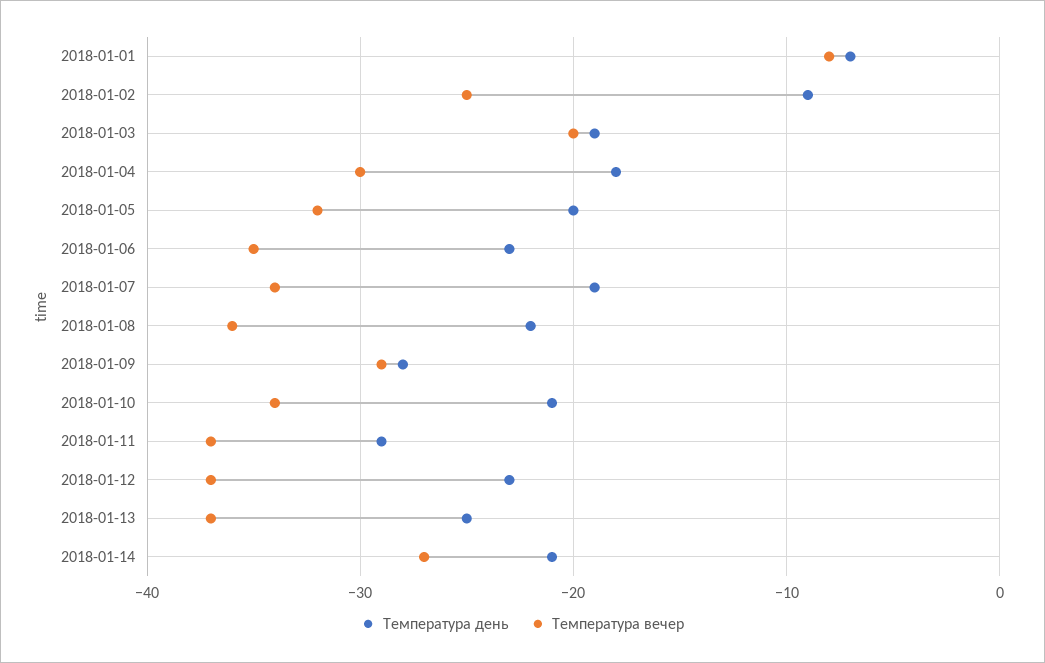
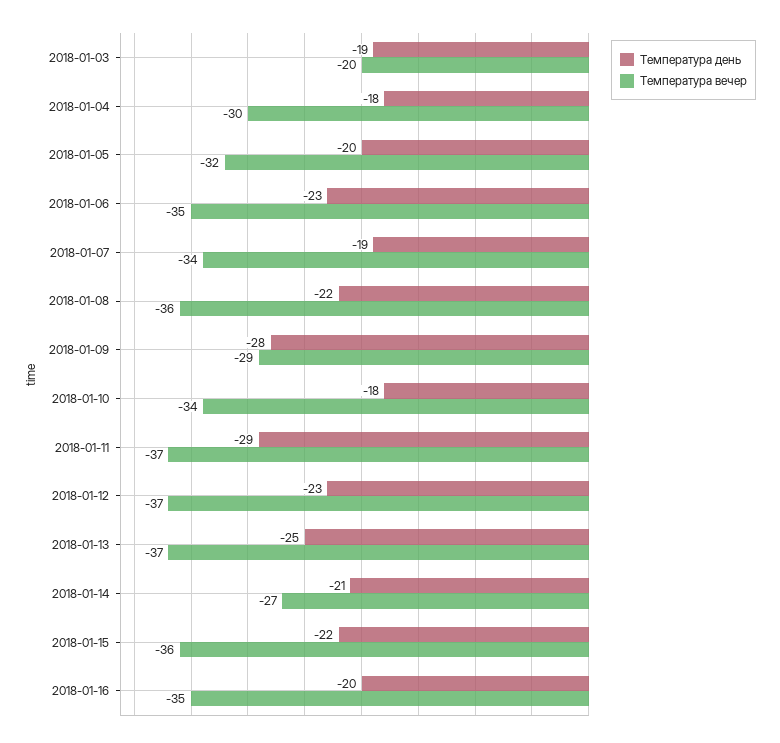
Температура день, 2018-01-01: -7 -> none
Температура вечер, 2018-01-01: -8 -> none
Температура день, 2018-01-02: -9 -> none
Температура вечер, 2018-01-02: -25 -> none
Температура день, 2018-01-10: -21 -> -18
Температура день, 2018-01-15: none -> -22
Температура вечер, 2018-01-15: none -> -36
Температура день, 2018-01-16: none -> -20
Температура вечер, 2018-01-16: none -> -35

